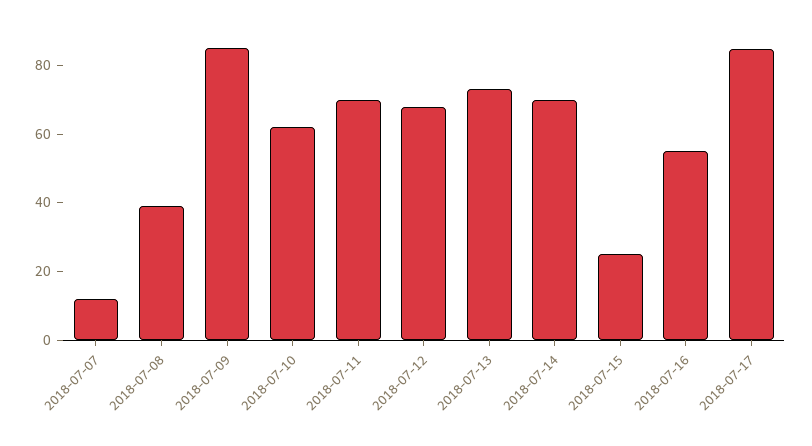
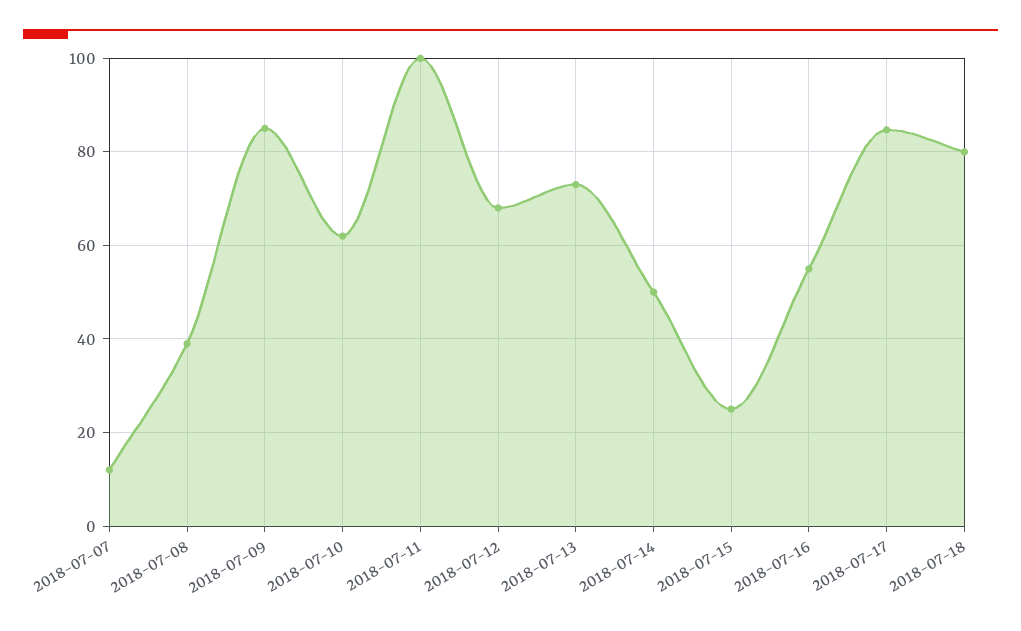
2018-07-11: 70 -> 100
2018-07-14: 70 -> 50
2018-07-18: none -> 80

